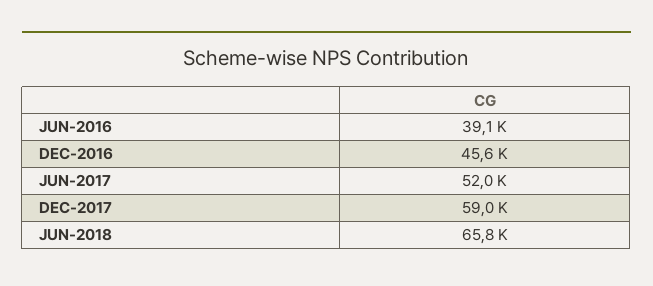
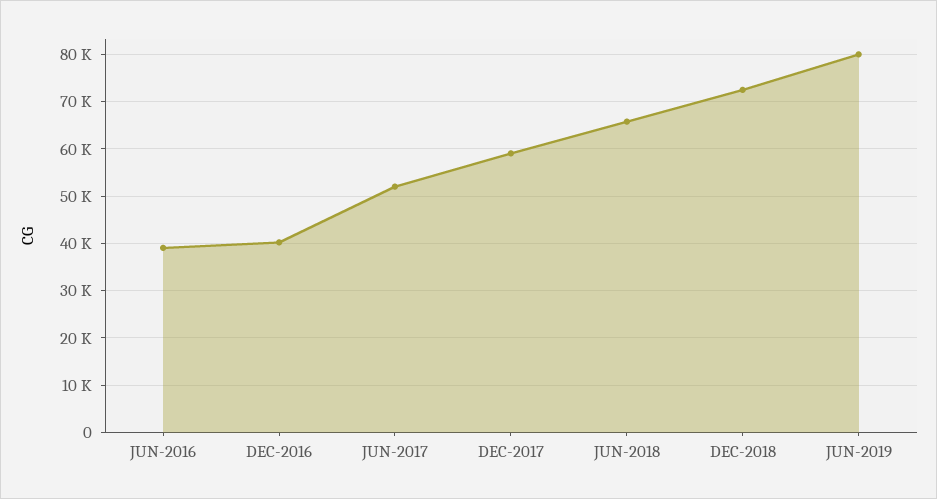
DEC-2016: 45600 -> 40000
DEC-2018: none -> 72000
JUN-2019: none -> 80000

